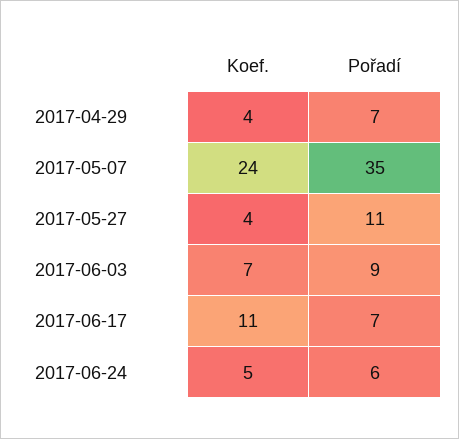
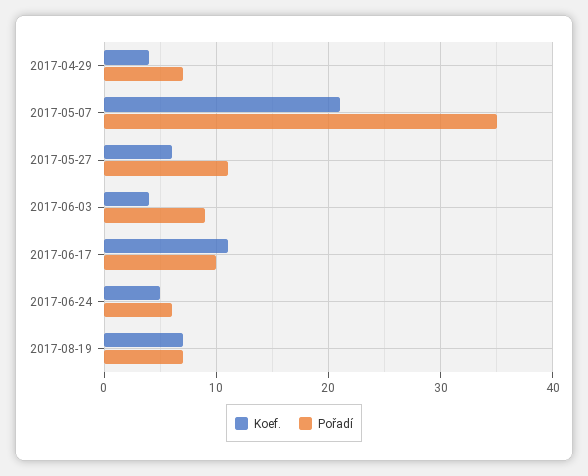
Koef., 2017-05-07: 24 -> 21
Koef., 2017-05-27: 4 -> 6
Koef., 2017-06-03: 7 -> 4
Pořadí, 2017-06-17: 7 -> 10
Koef., 2017-08-19: none -> 7
Pořadí, 2017-08-19: none -> 7

